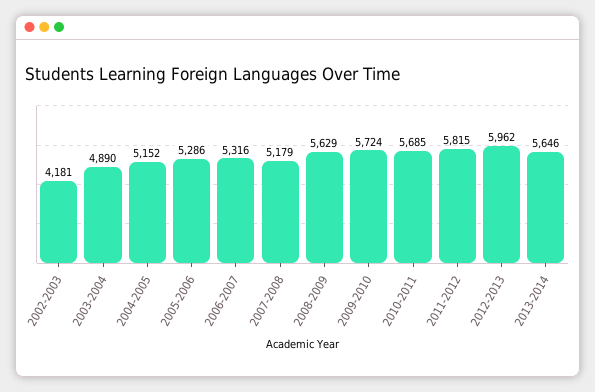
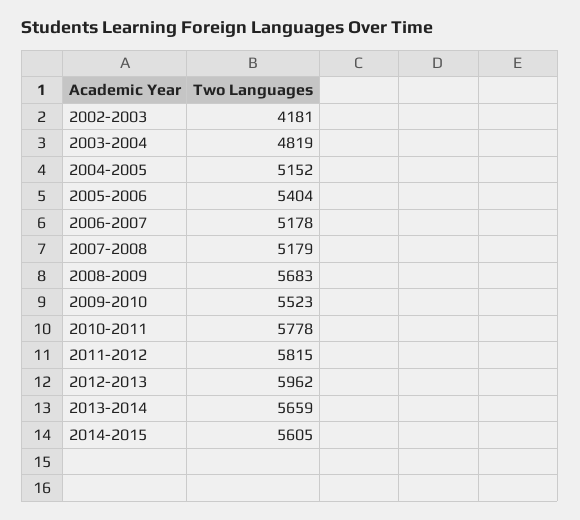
2003-2004: 4890 -> 4819
2005-2006: 5286 -> 5404
2006-2007: 5316 -> 5178
2008-2009: 5629 -> 5683
2009-2010: 5724 -> 5523
2010-2011: 5685 -> 5778
2013-2014: 5646 -> 5659
2014-2015: none -> 5605

